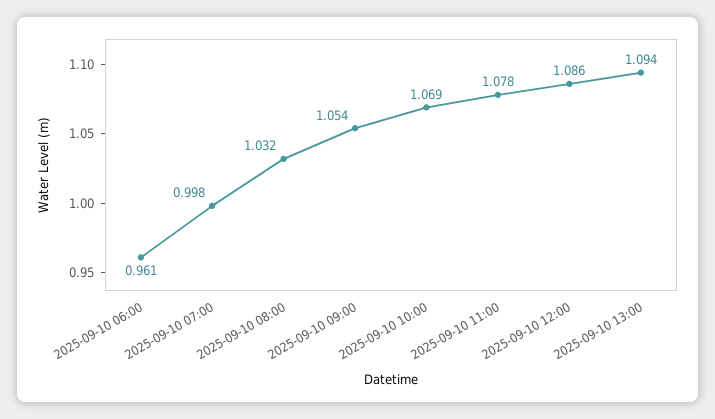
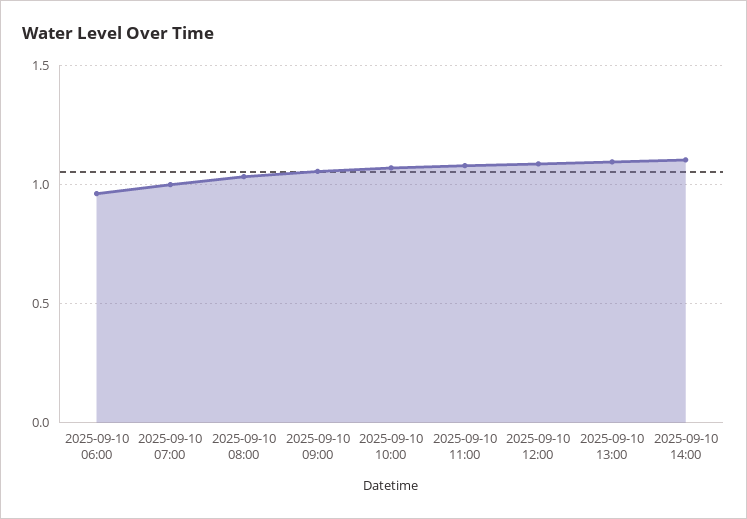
2025-09-10 14:00: none -> 1.1

